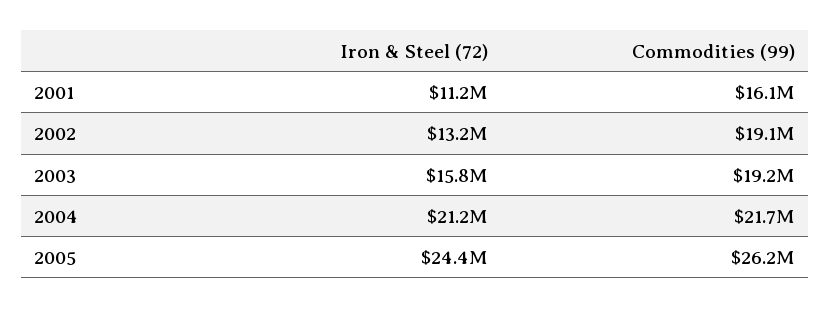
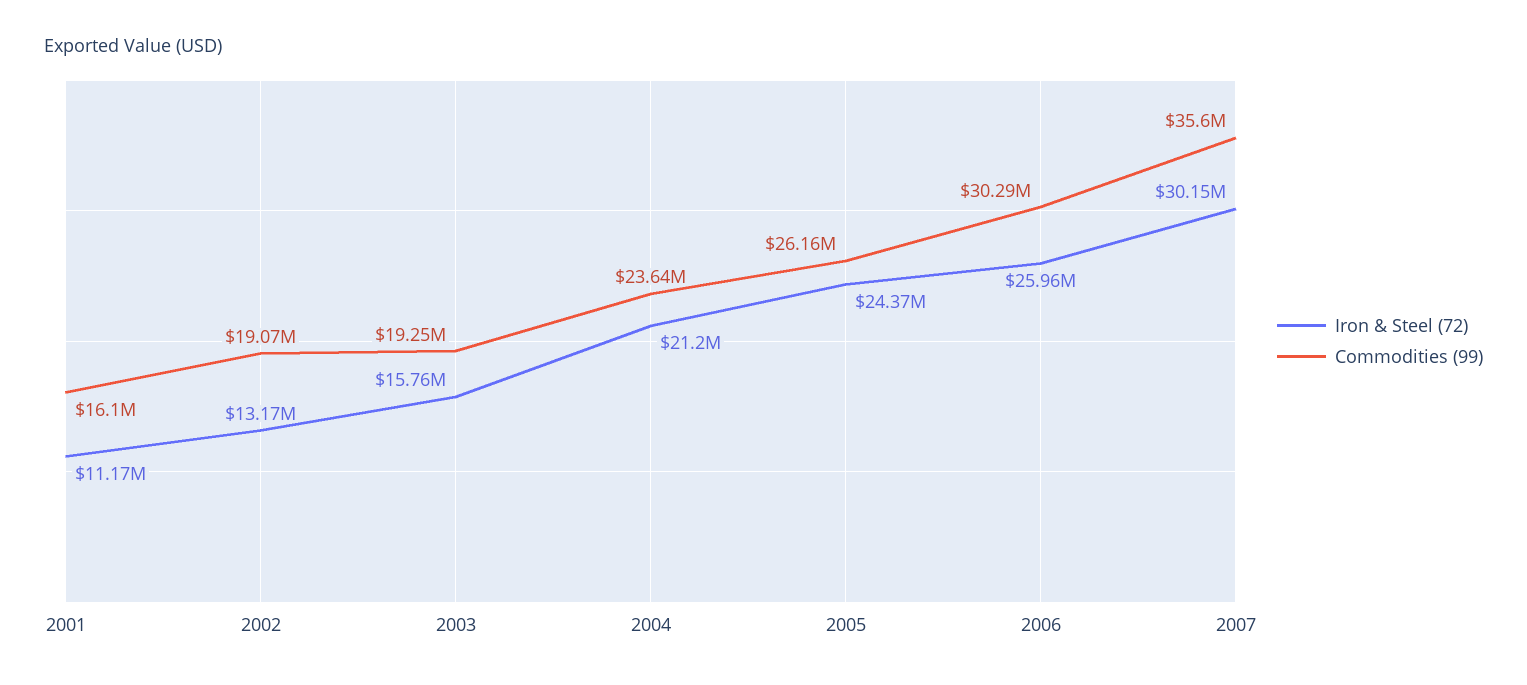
Commodities (99), 2004: 21700000 -> 23640000
Iron & Steel (72), 2006: none -> 25960000
Commodities (99), 2006: none -> 30290000
Iron & Steel (72), 2007: none -> 30150000
Commodities (99), 2007: none -> 35600000

